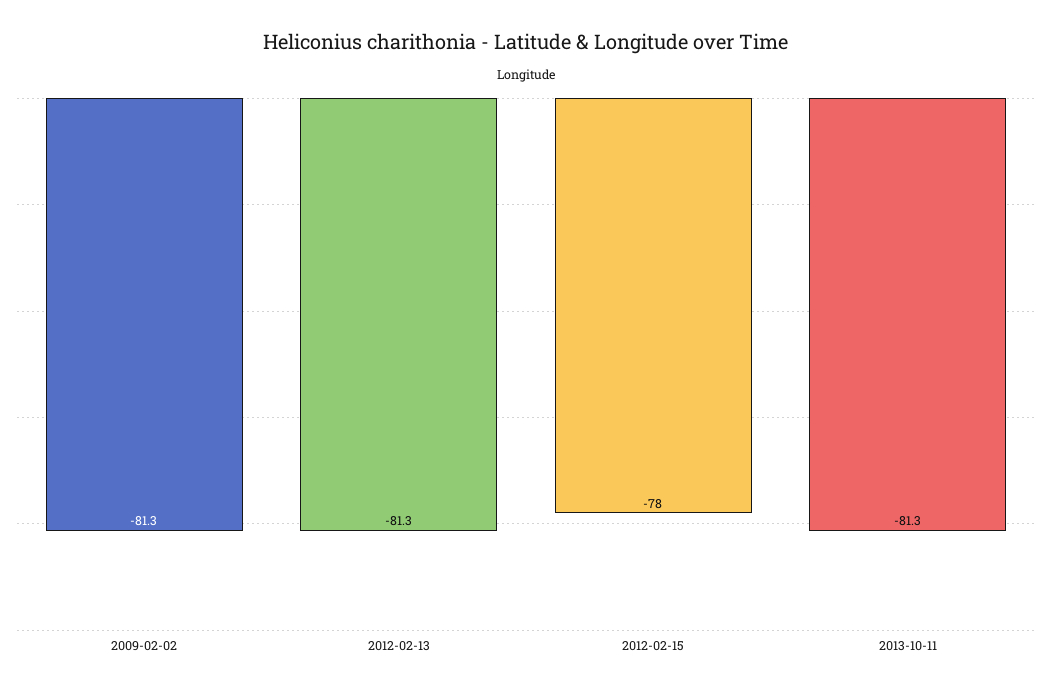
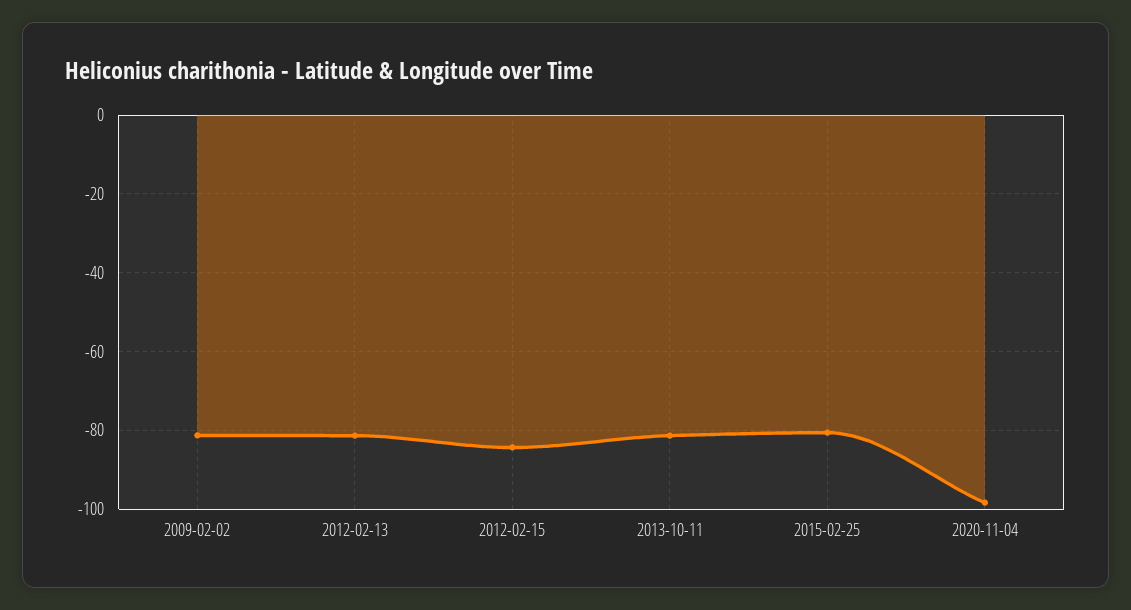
2012-02-15: -78 -> -84
2015-02-25: none -> -80
2020-11-04: none -> -98

